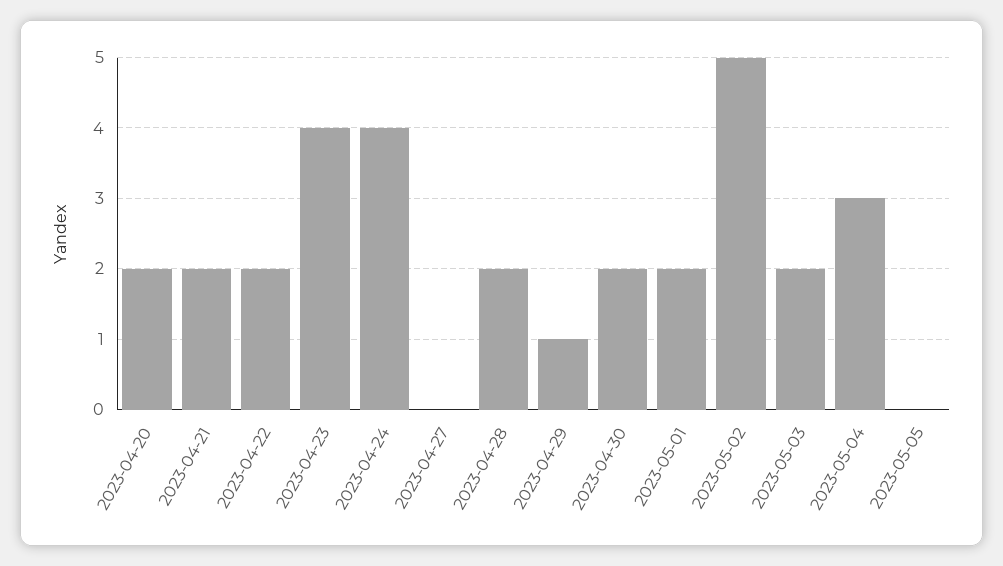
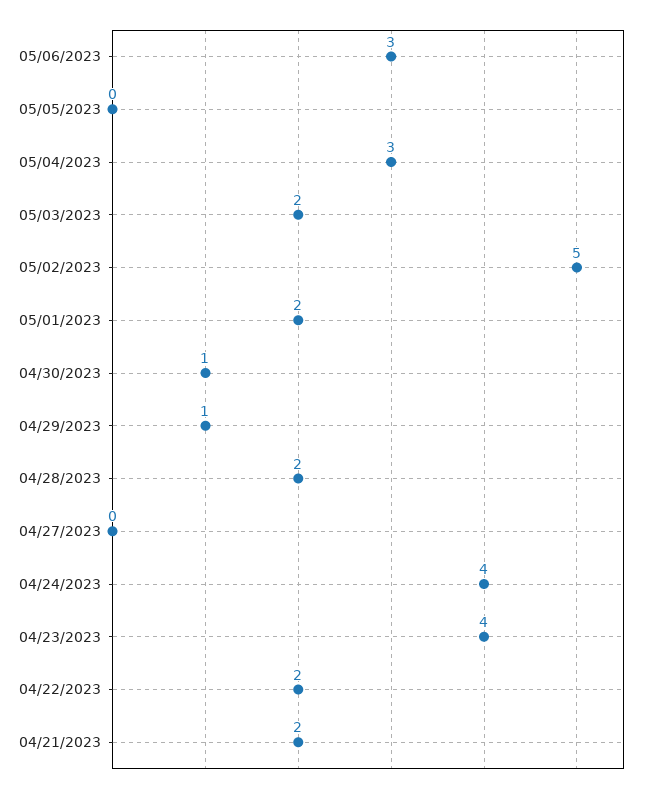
2023-04-20: 2 -> none
2023-04-30: 2 -> 1
05/06/2023: none -> 3

